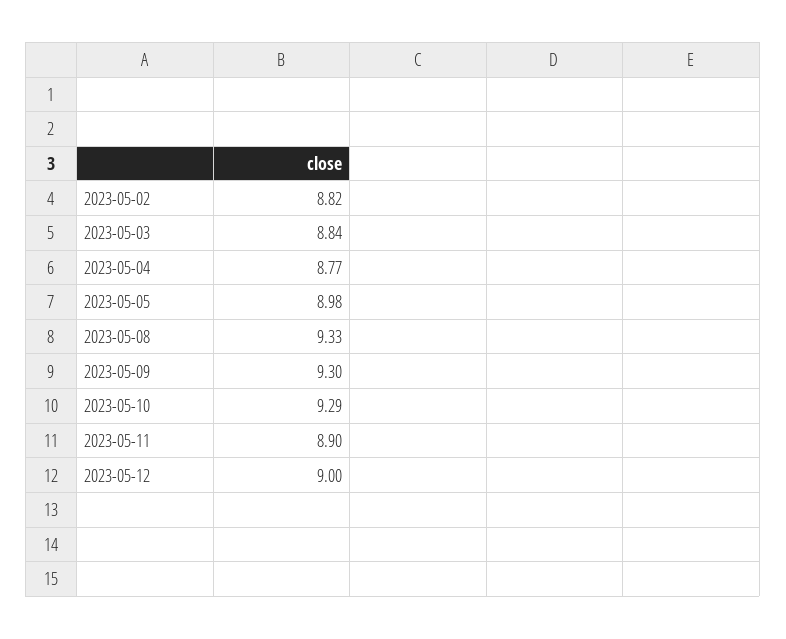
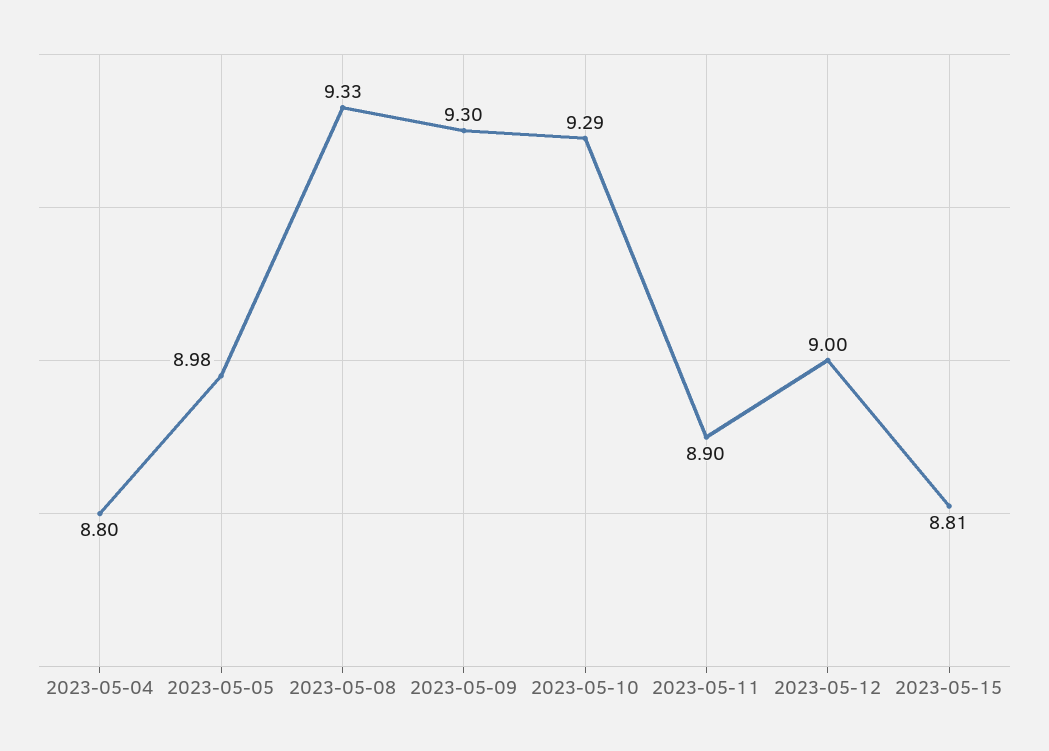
2023-05-02: 8.82 -> none
2023-05-03: 8.84 -> none
2023-05-04: 8.77 -> 8.8
2023-05-15: none -> 8.81

